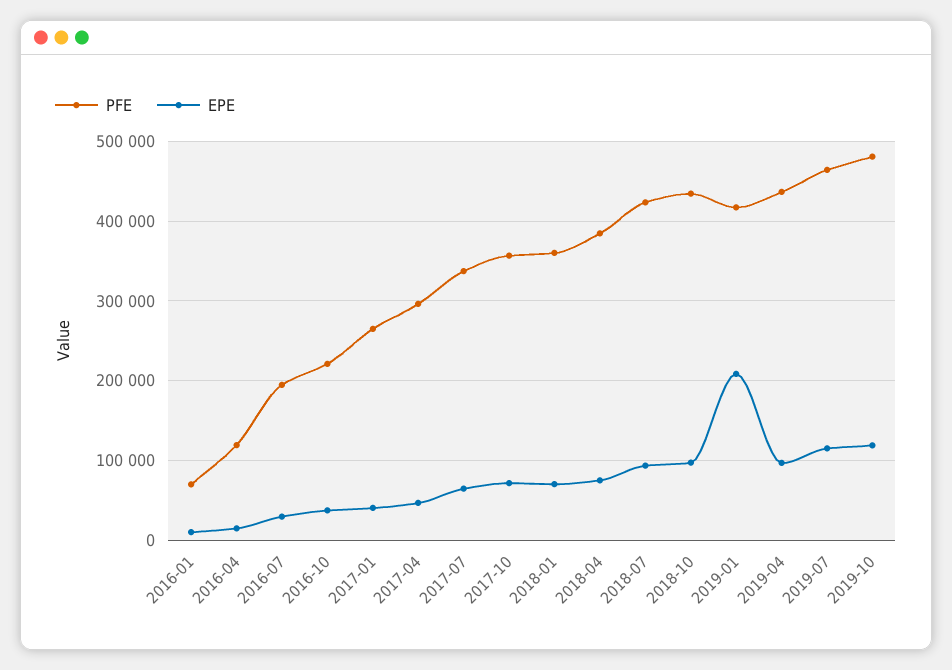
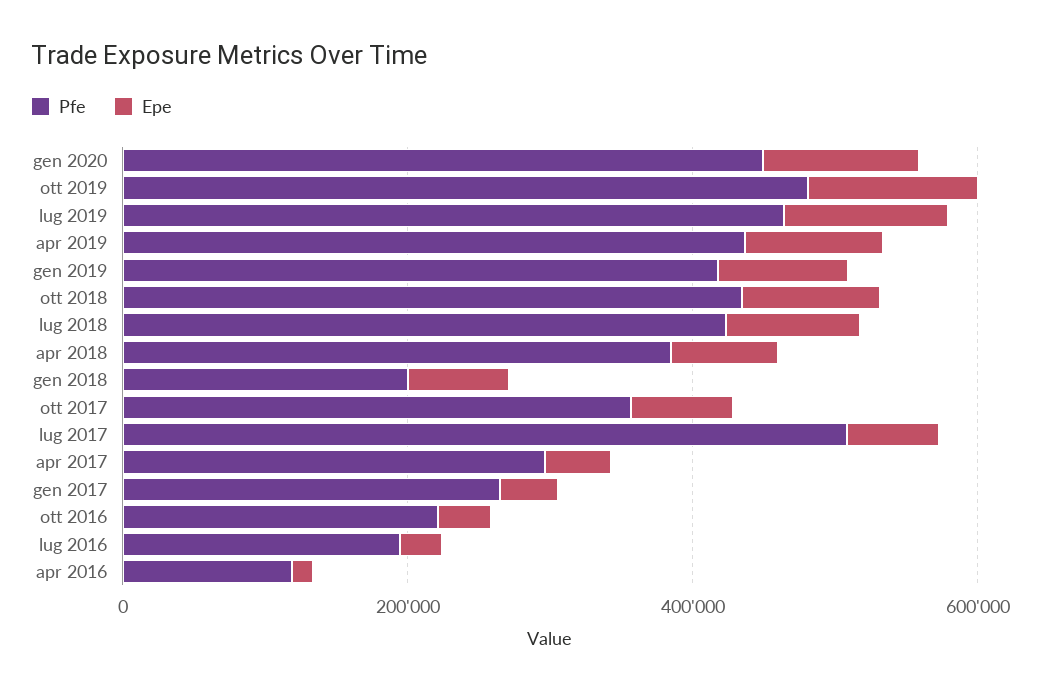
PFE, 2016-01: 70000 -> none
EPE, 2016-01: 10000 -> none
PFE, 2017-07: 340000 -> 500000
PFE, 2018-01: 360000 -> 200000
EPE, 2019-01: 210000 -> 100000
PFE, gen 2020: none -> 450000
EPE, gen 2020: none -> 100000

